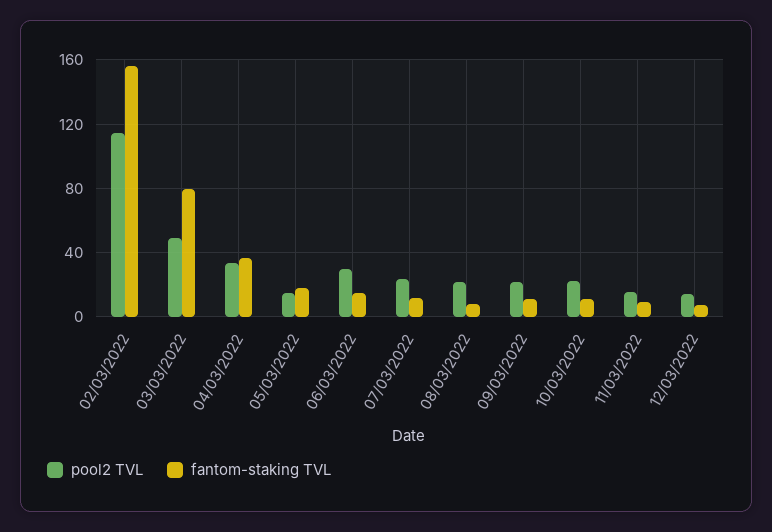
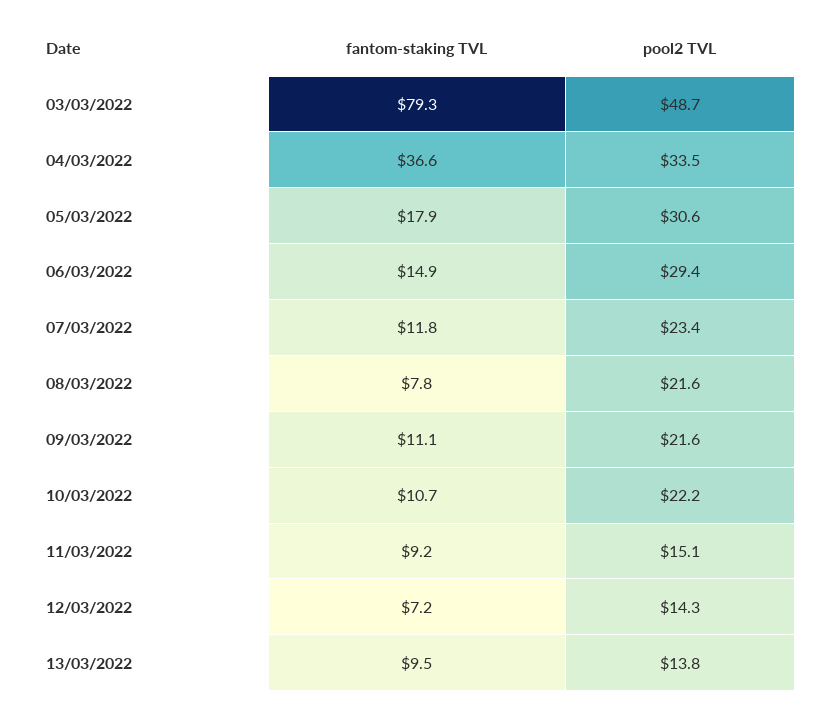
pool2 TVL, 02/03/2022: 115 -> none
fantom-staking TVL, 02/03/2022: 155 -> none
pool2 TVL, 05/03/2022: 15 -> 30.6
fantom-staking TVL, 13/03/2022: none -> 9.5
pool2 TVL, 13/03/2022: none -> 13.8

